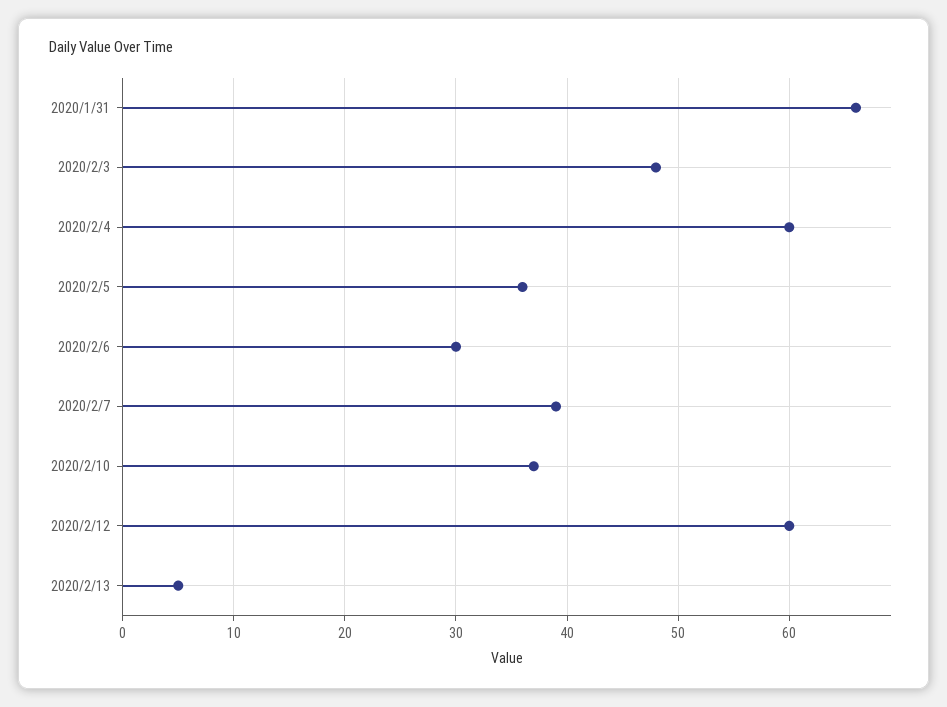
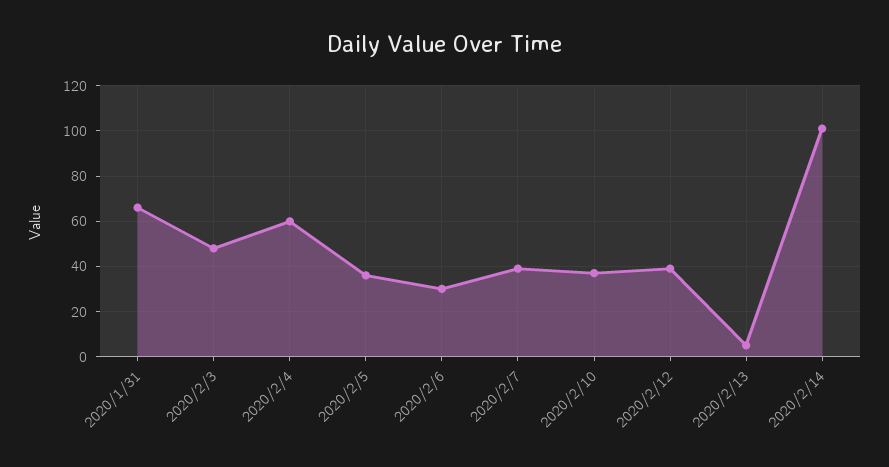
2020/2/12: 60 -> 40
2020/2/14: none -> 100

